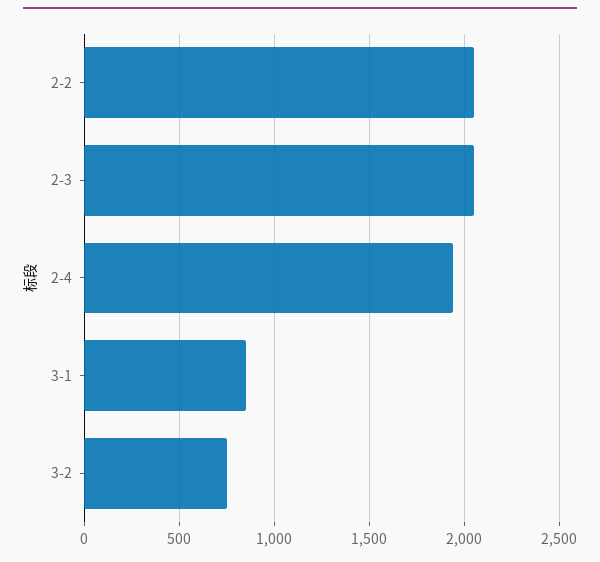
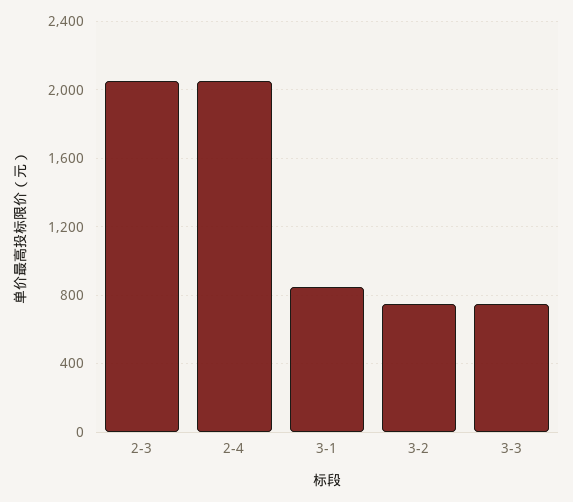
2-2: 2050 -> none
2-4: 1950 -> 2050
3-3: none -> 750

